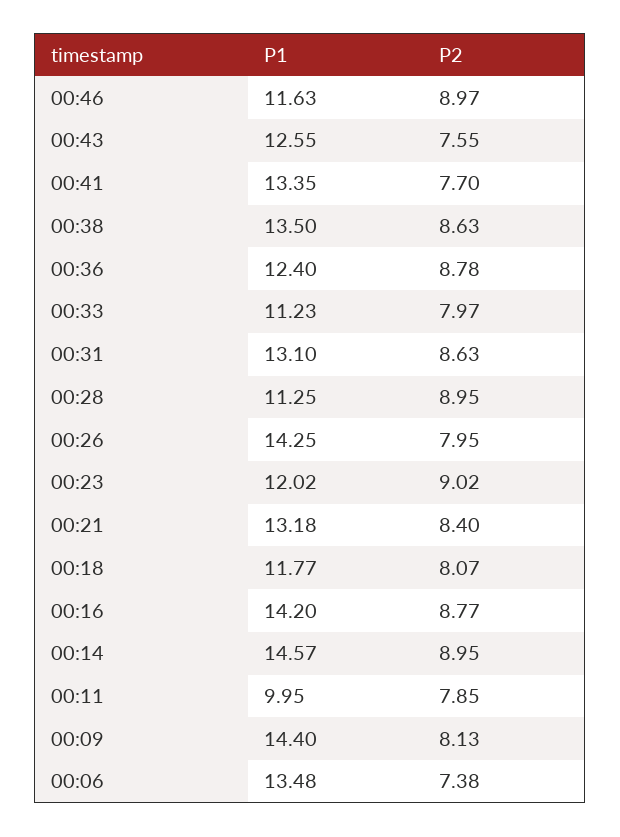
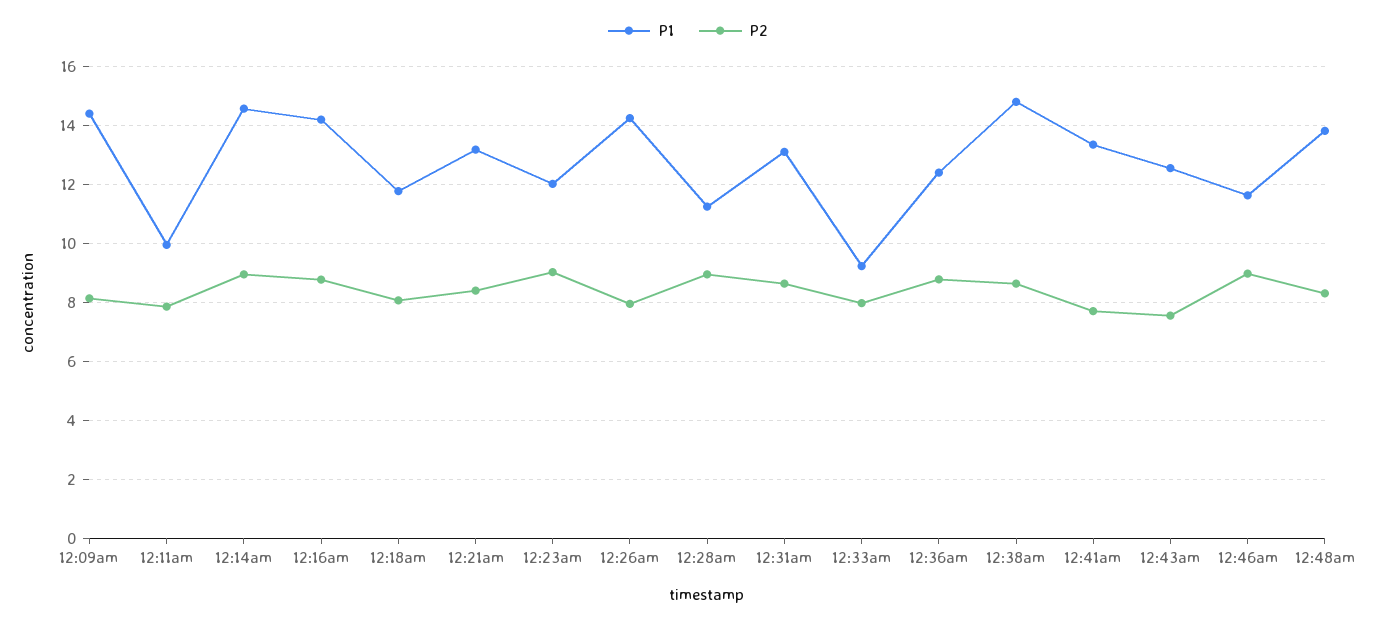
P1, 00:38: 13.5 -> 14.75
P1, 00:33: 11.23 -> 9.25
P1, 00:06: 13.48 -> none
P2, 00:06: 7.38 -> none
P1, 12:48am: none -> 13.75
P2, 12:48am: none -> 8.25

